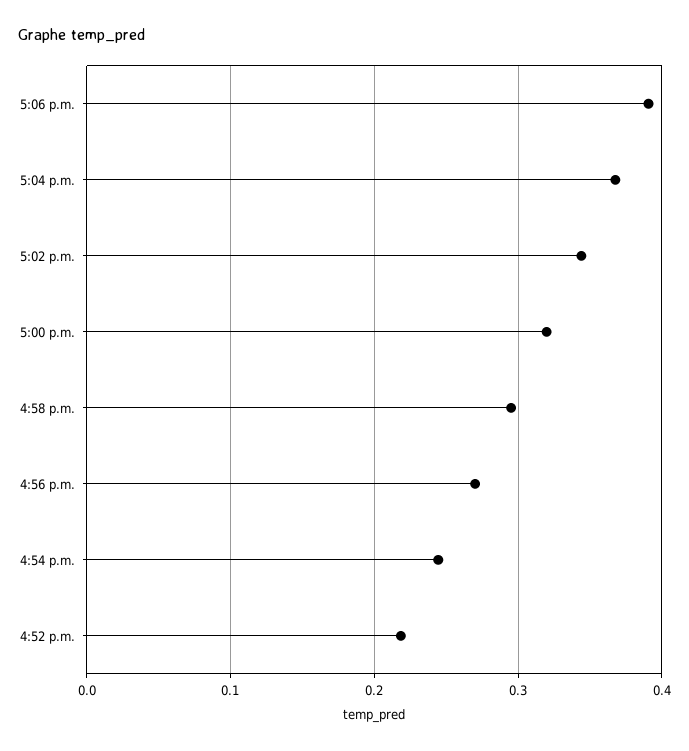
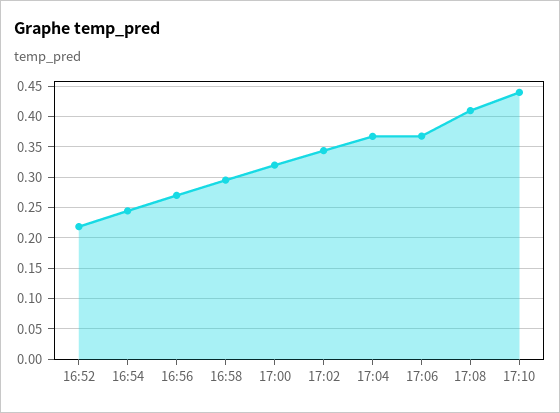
5:06 p.m.: 0.39 -> 0.37
17:08: none -> 0.41
17:10: none -> 0.44

